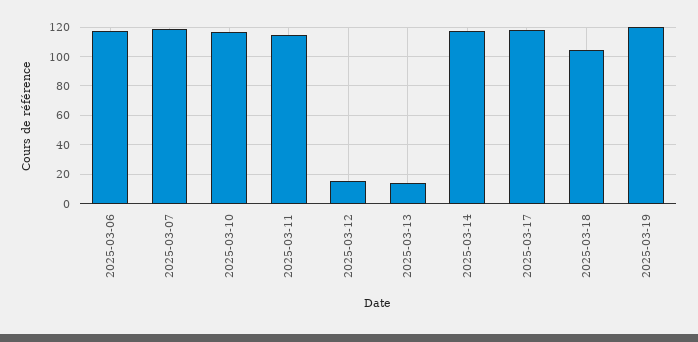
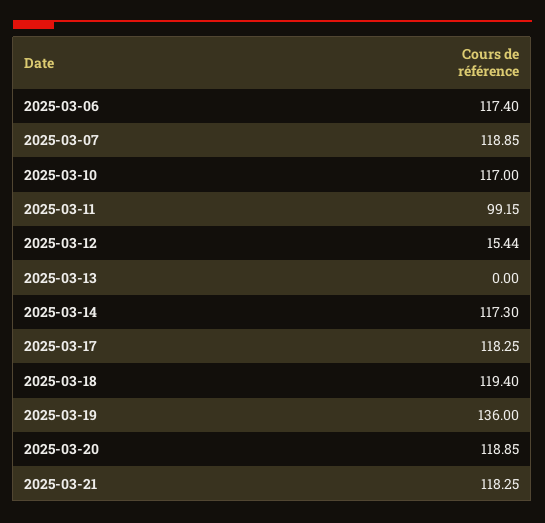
2025-03-11: 115 -> 99.15
2025-03-13: 15 -> 0
2025-03-18: 105 -> 119.4
2025-03-19: 120 -> 136
2025-03-20: none -> 118.85
2025-03-21: none -> 118.25

